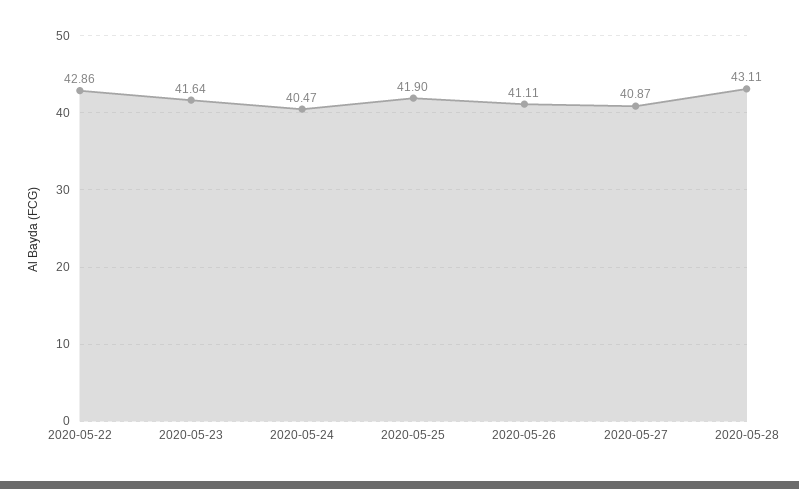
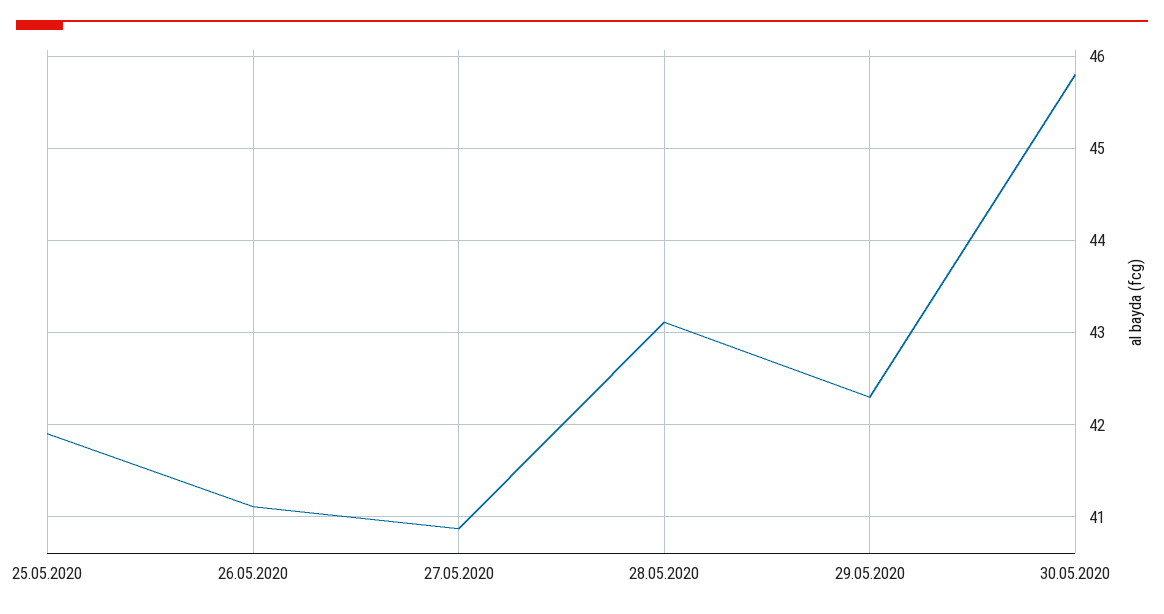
2020-05-22: 42.86 -> none
2020-05-23: 41.64 -> none
2020-05-24: 40.47 -> none
29.05.2020: none -> 42.3
30.05.2020: none -> 45.8

